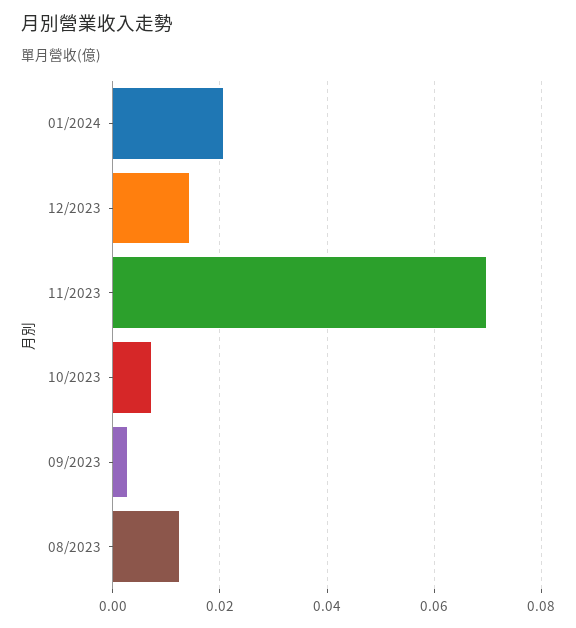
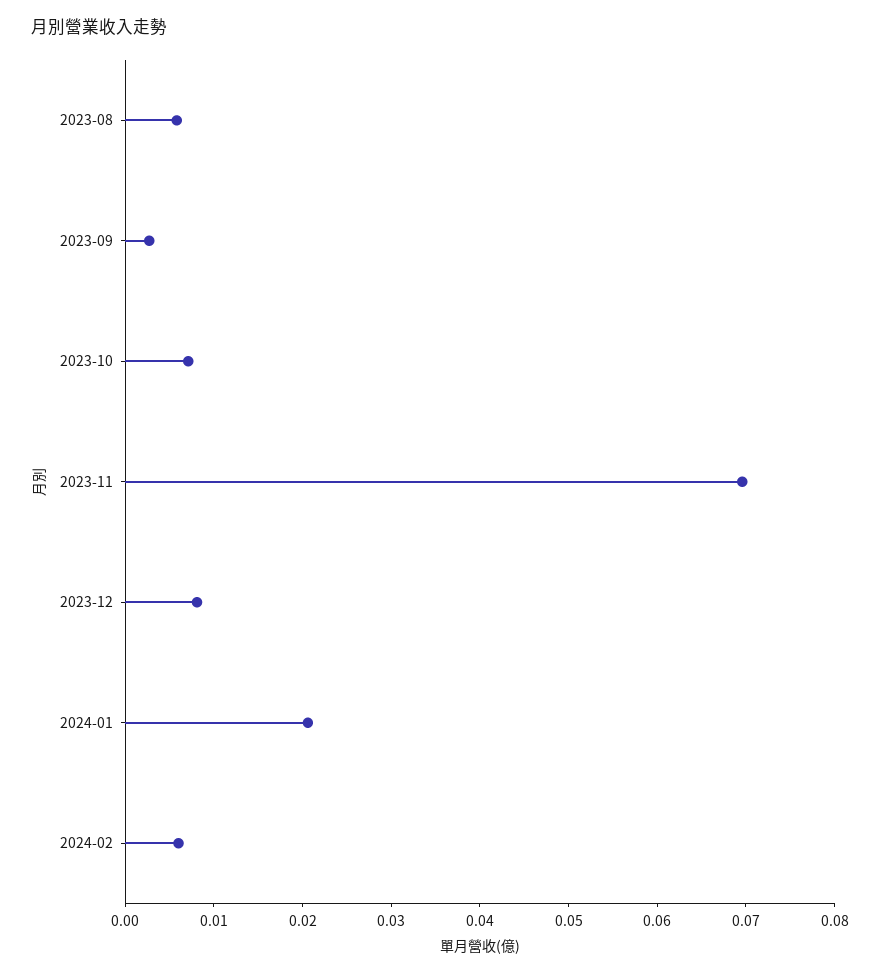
12/2023: 0.014 -> 0.008
08/2023: 0.012 -> 0.006
2024-02: none -> 0.006

